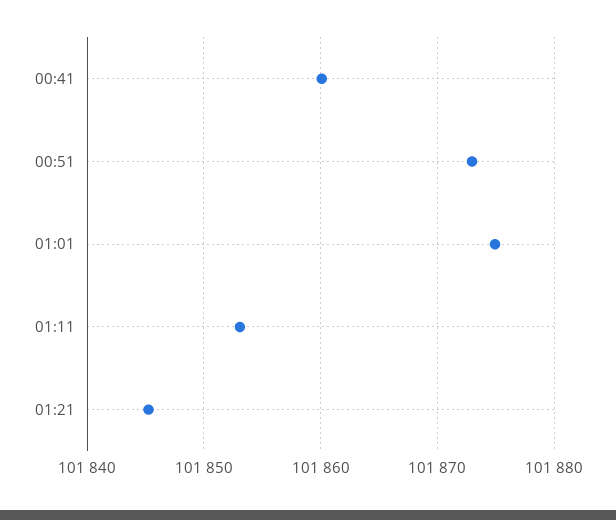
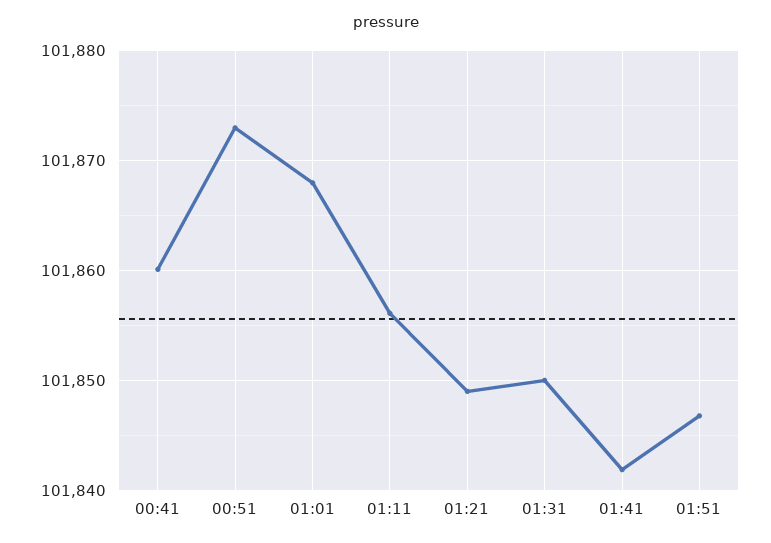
01:01: 101875 -> 101868
01:11: 101853 -> 101856
01:21: 101845 -> 101849
01:31: none -> 101850
01:41: none -> 101842
01:51: none -> 101847

